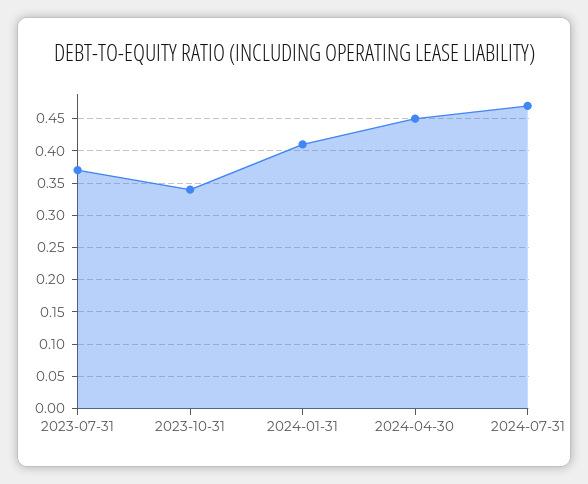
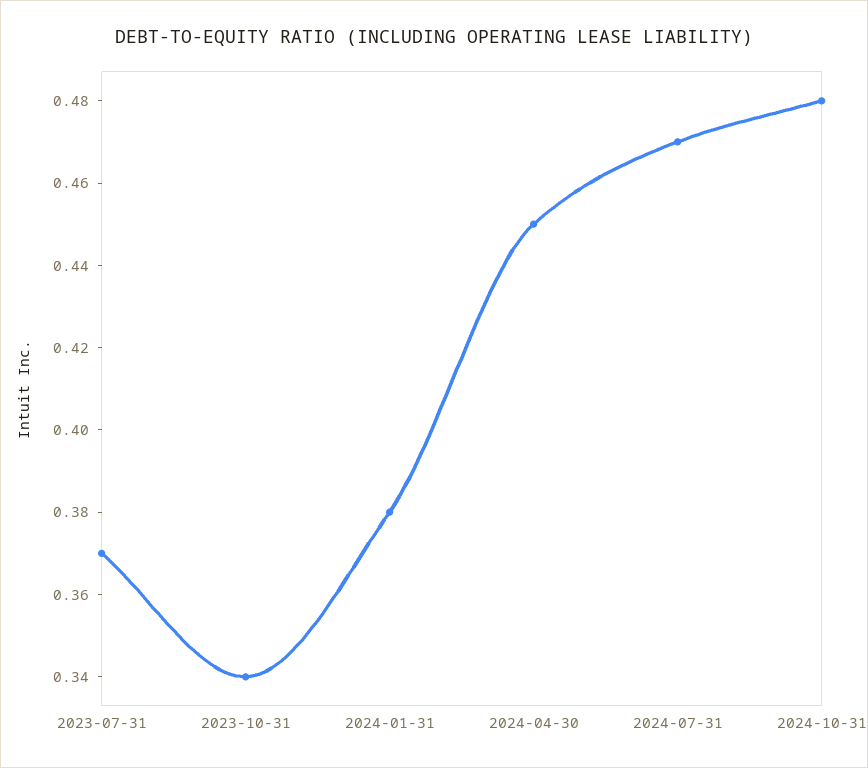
2024-01-31: 0.41 -> 0.38
2024-10-31: none -> 0.48

